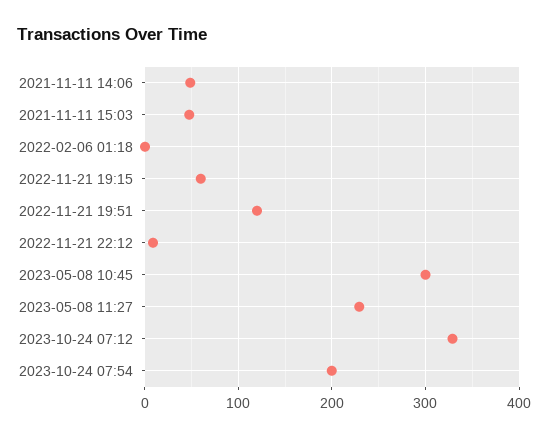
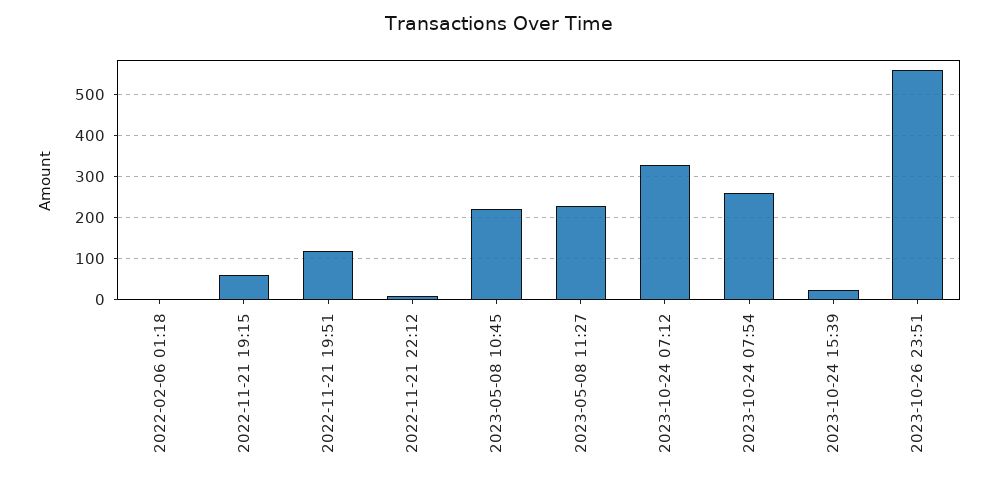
2021-11-11 14:06: 50 -> none
2021-11-11 15:03: 50 -> none
2023-05-08 10:45: 300 -> 220
2023-10-24 07:54: 200 -> 260
2023-10-24 15:39: none -> 20
2023-10-26 23:51: none -> 560

